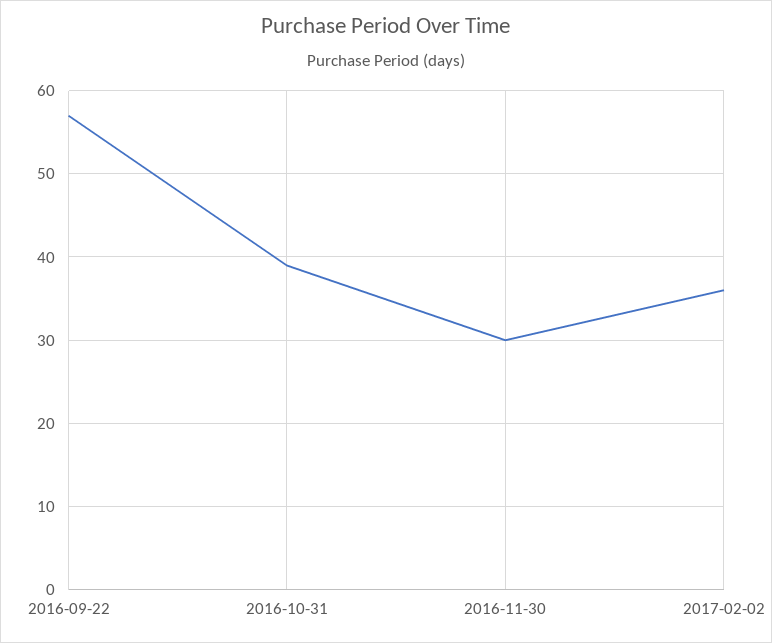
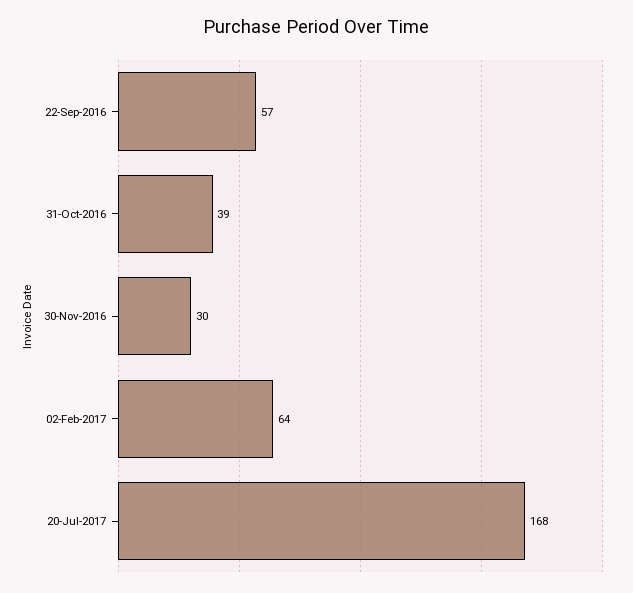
2017-02-02: 36 -> 64
20-Jul-2017: none -> 168

